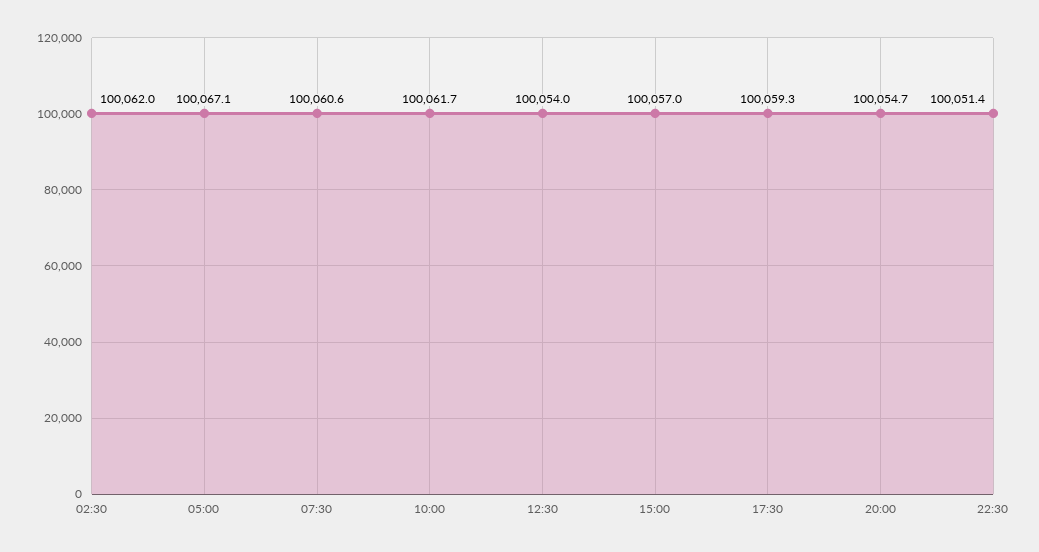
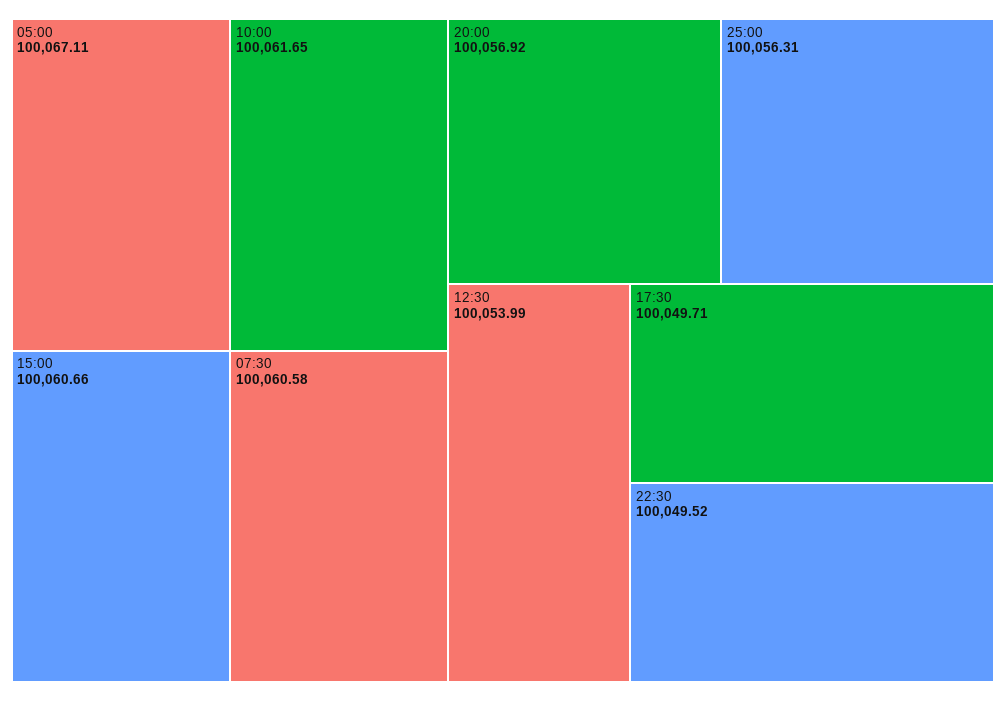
02:30: 100062 -> none
15:00: 100057 -> 100060.66
17:30: 100059.3 -> 100049.71
20:00: 100054.7 -> 100056.92
22:30: 100051.4 -> 100049.52
25:00: none -> 100056.31

